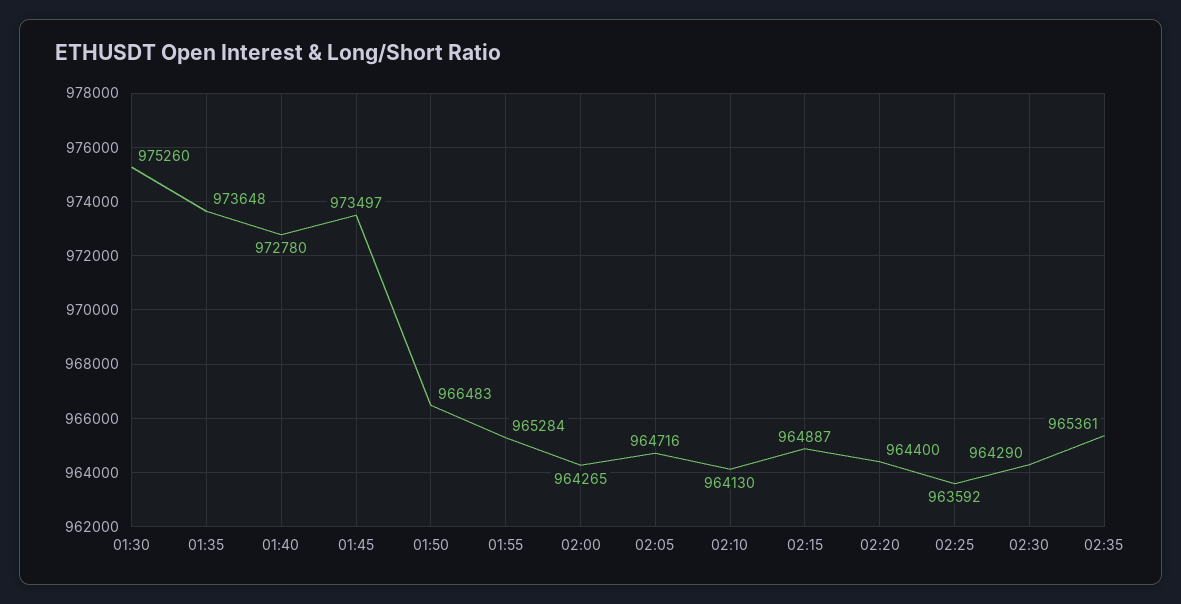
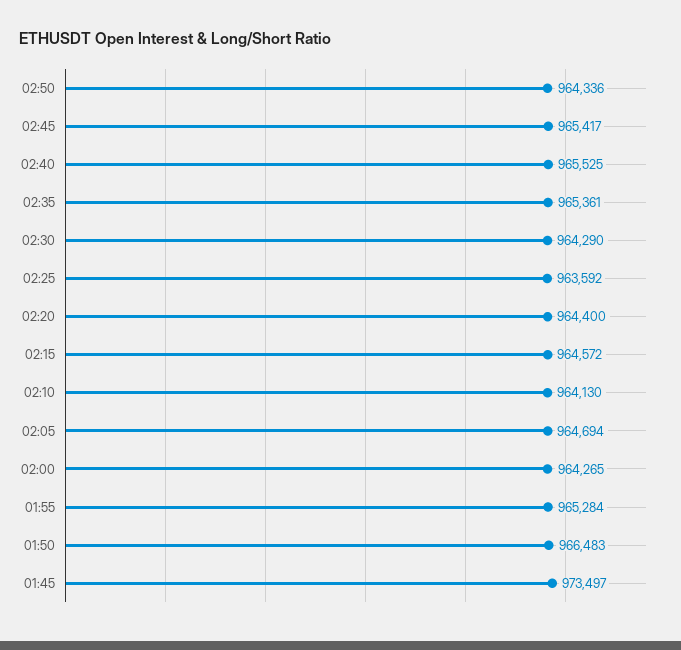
01:30: 975260 -> none
01:35: 973648 -> none
01:40: 972780 -> none
02:05: 964716 -> 964694
02:15: 964887 -> 964572
02:50: none -> 964336
02:45: none -> 965417
02:40: none -> 965525

